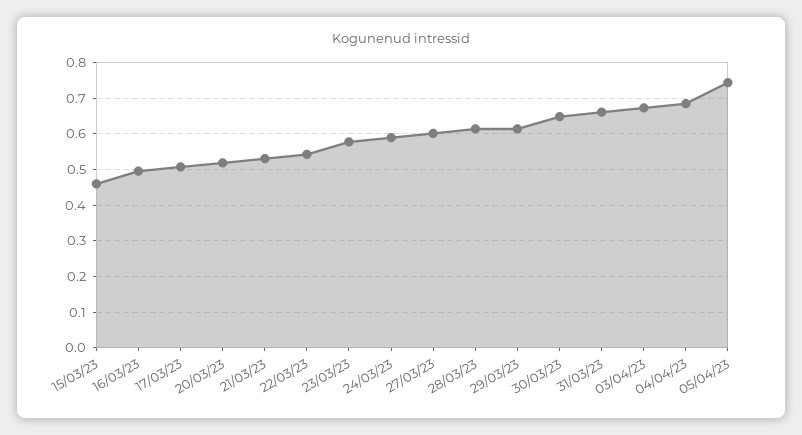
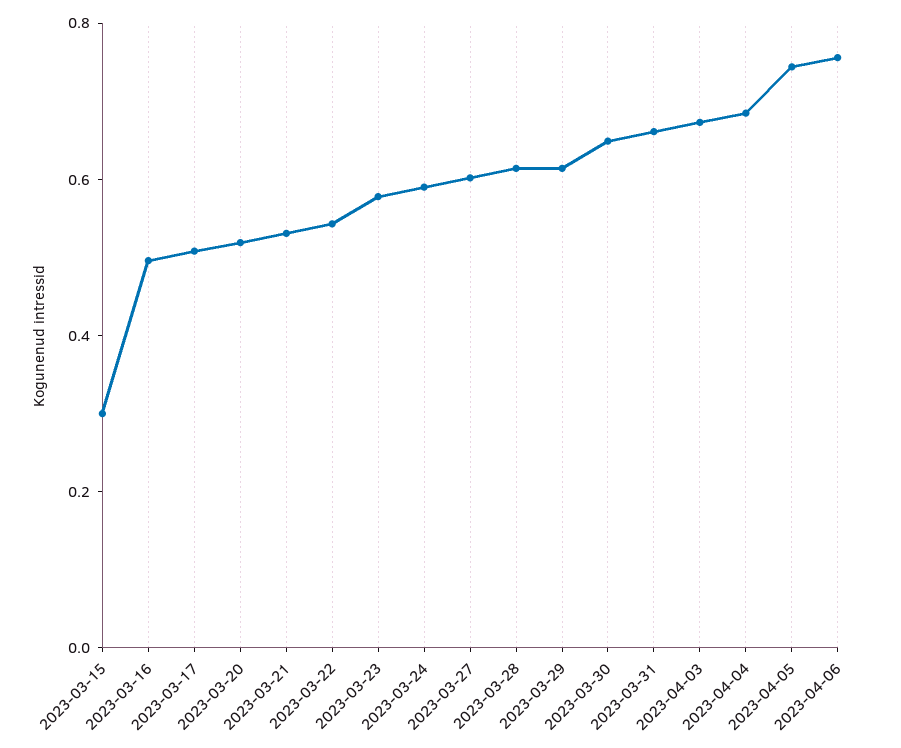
15/03/23: 0.46 -> 0.3
2023-04-06: none -> 0.75

